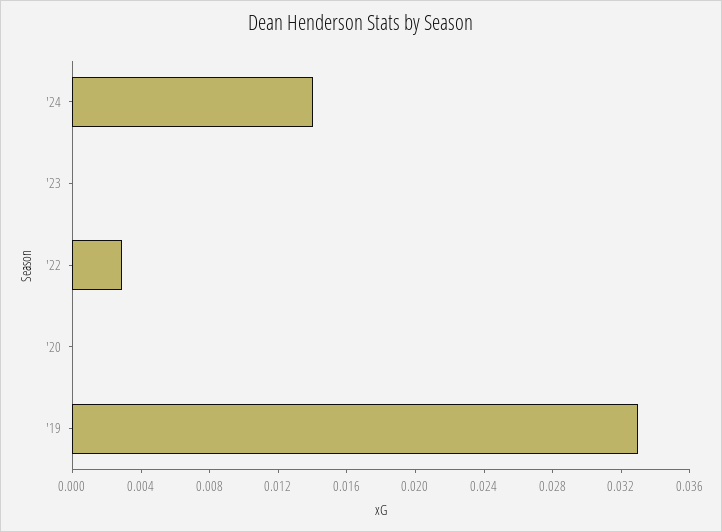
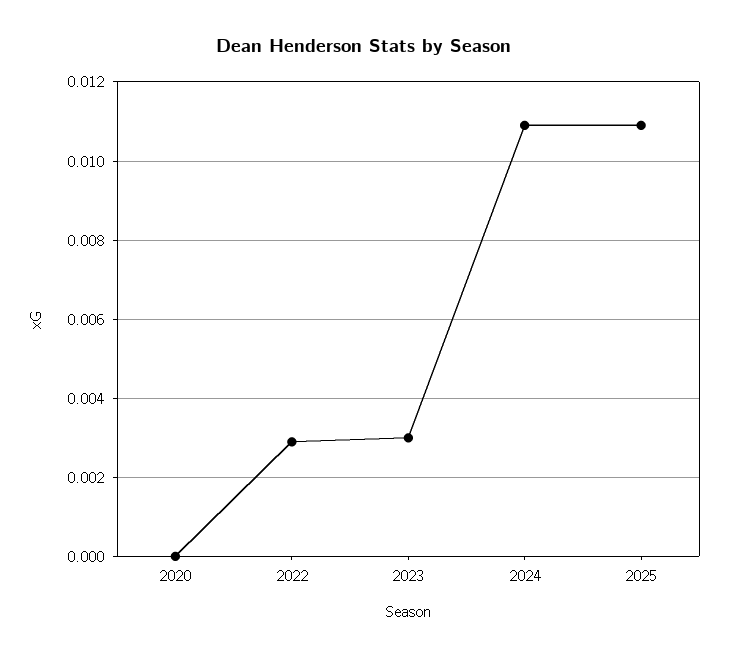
'24: 0.014 -> 0.011
'23: 0 -> 0.003
'19: 0.033 -> none
2025: none -> 0.011

